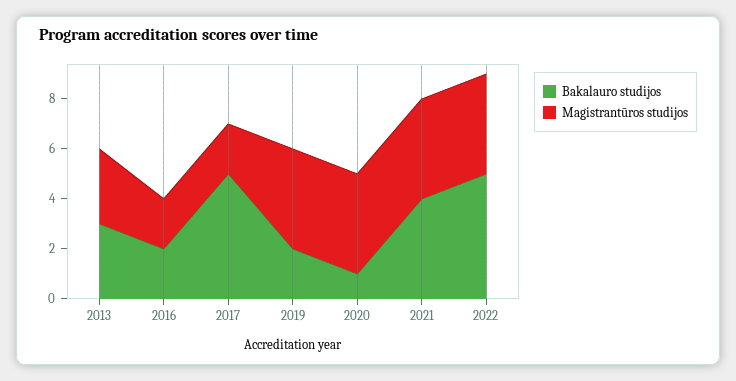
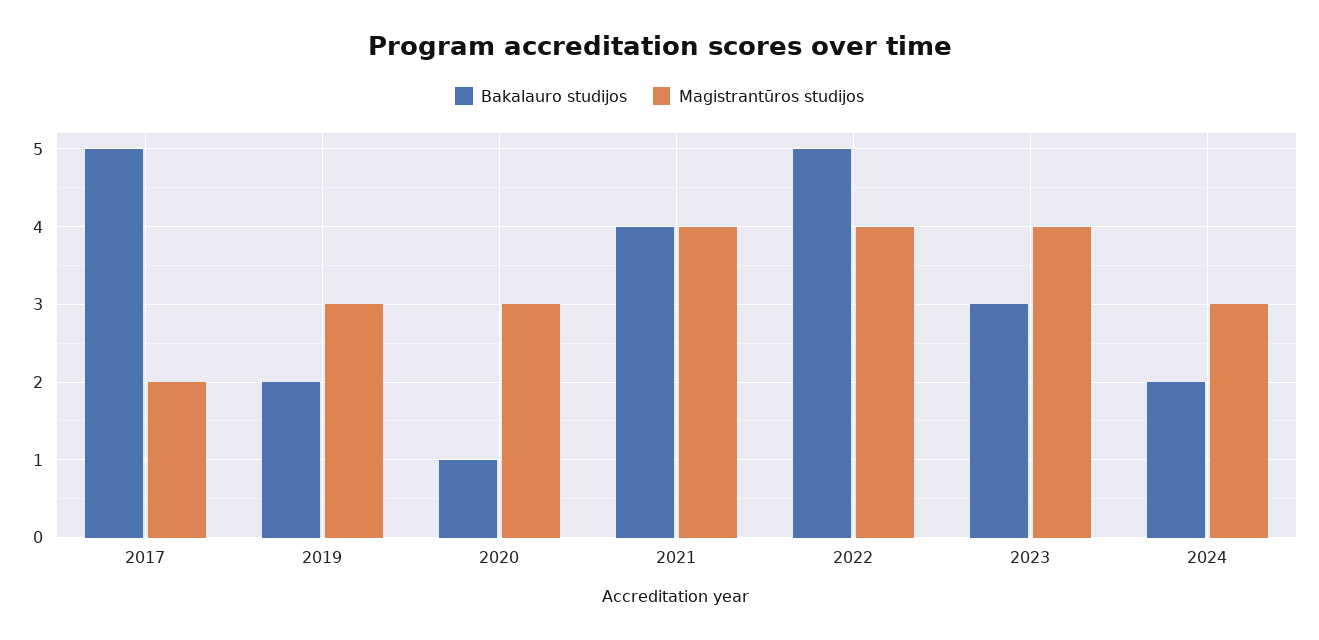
Bakalauro studijos, 2013: 3 -> none
Magistrantūros studijos, 2013: 3 -> none
Bakalauro studijos, 2016: 2 -> none
Magistrantūros studijos, 2016: 2 -> none
Magistrantūros studijos, 2019: 4 -> 3
Magistrantūros studijos, 2020: 4 -> 3
Bakalauro studijos, 2023: none -> 3
Magistrantūros studijos, 2023: none -> 4
Bakalauro studijos, 2024: none -> 2
Magistrantūros studijos, 2024: none -> 3

